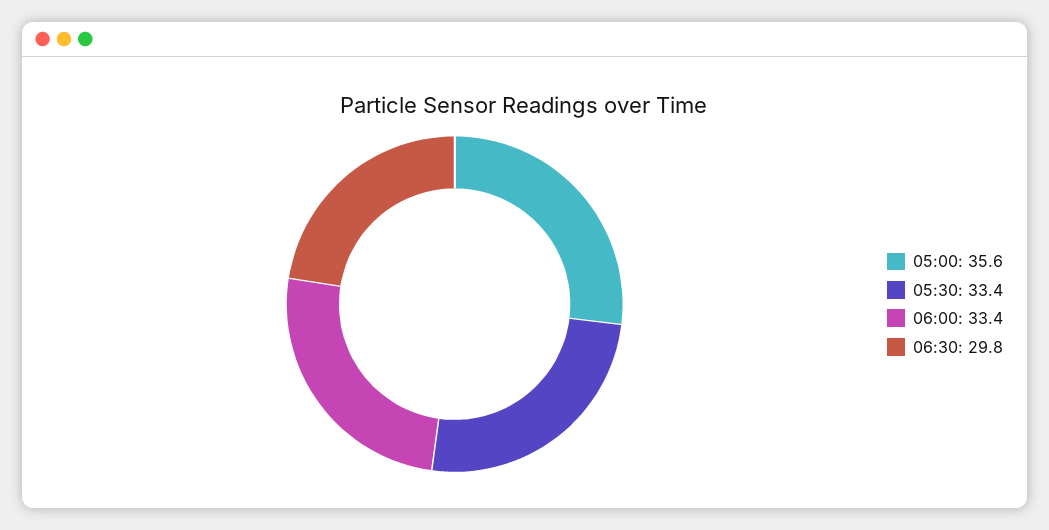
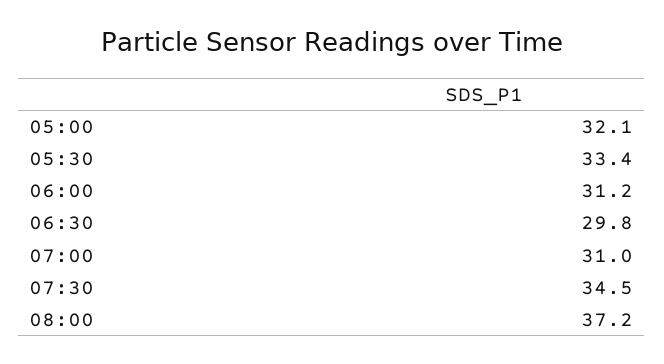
05:00: 35.6 -> 32.1
06:00: 33.4 -> 31.2
07:00: none -> 31
07:30: none -> 34.5
08:00: none -> 37.2

